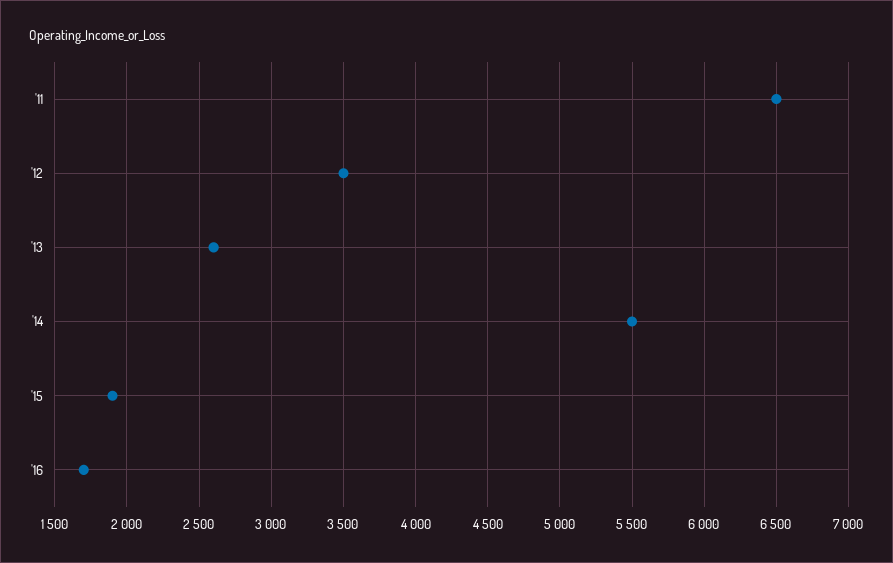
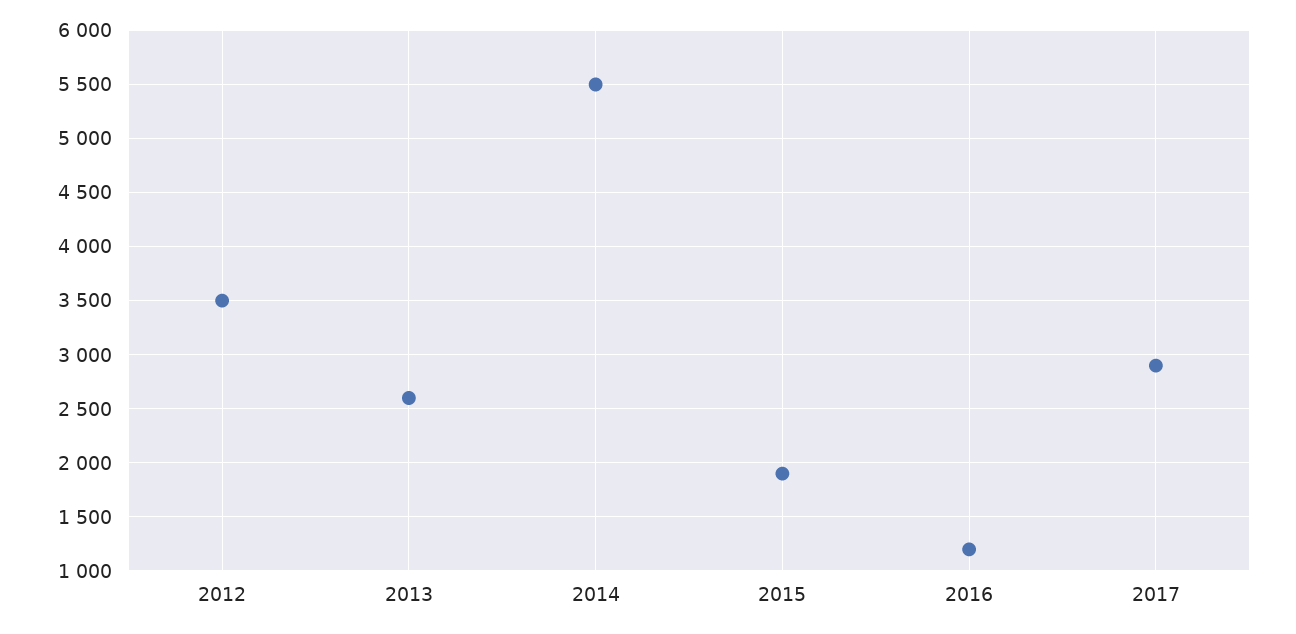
'11: 6500 -> none
'16: 1700 -> 1200
2017: none -> 2900

